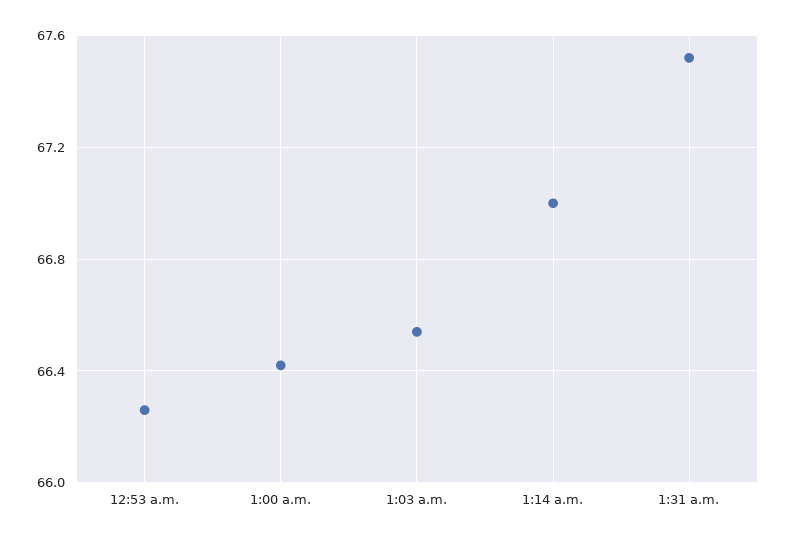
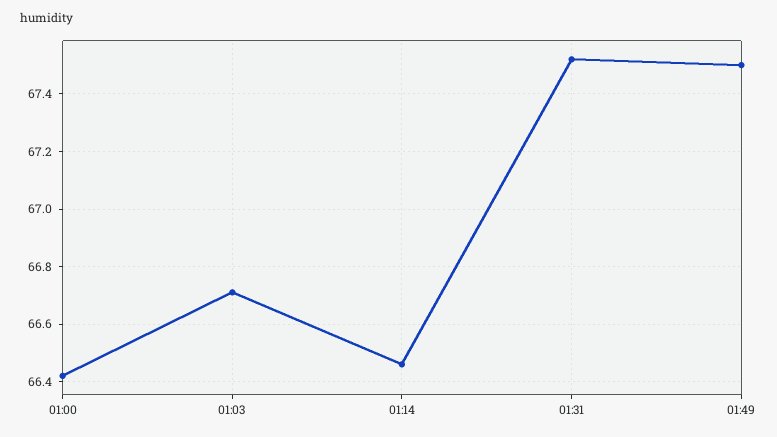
12:53 a.m.: 66.25 -> none
1:03 a.m.: 66.55 -> 66.7
1:14 a.m.: 67 -> 66.45
01:49: none -> 67.5

